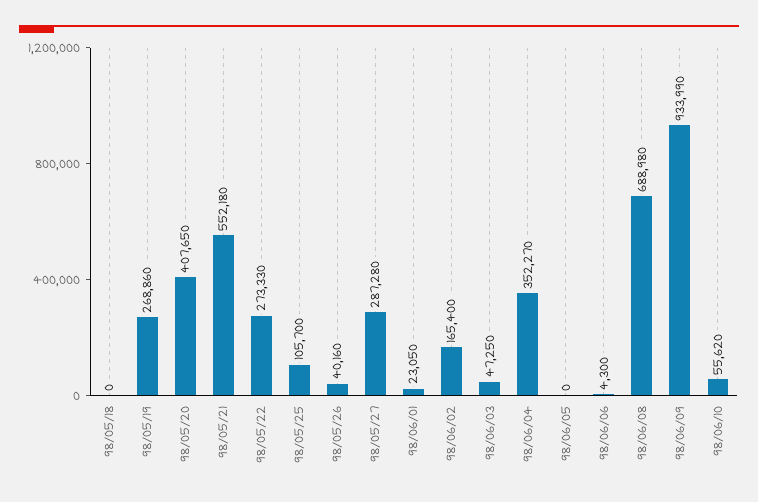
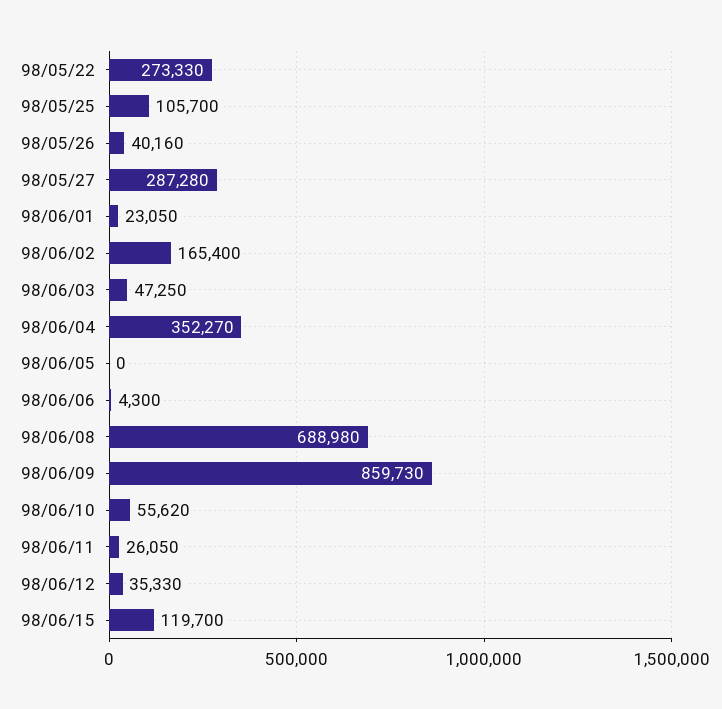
98/05/18: 0 -> none
98/05/19: 268860 -> none
98/05/20: 407650 -> none
98/05/21: 552180 -> none
98/06/09: 933990 -> 859730
98/06/11: none -> 26050
98/06/12: none -> 35330
98/06/15: none -> 119700

